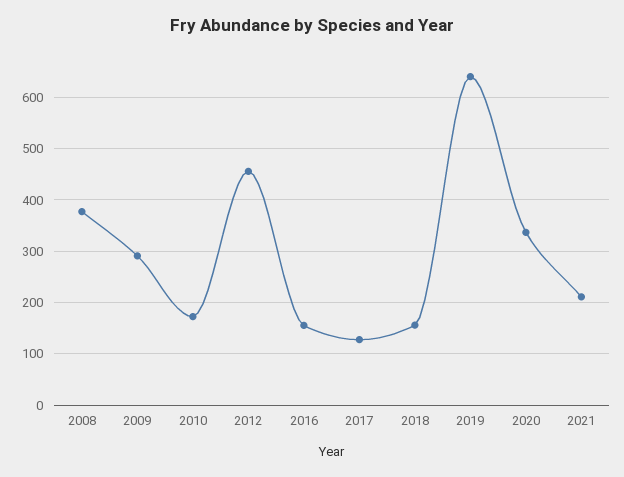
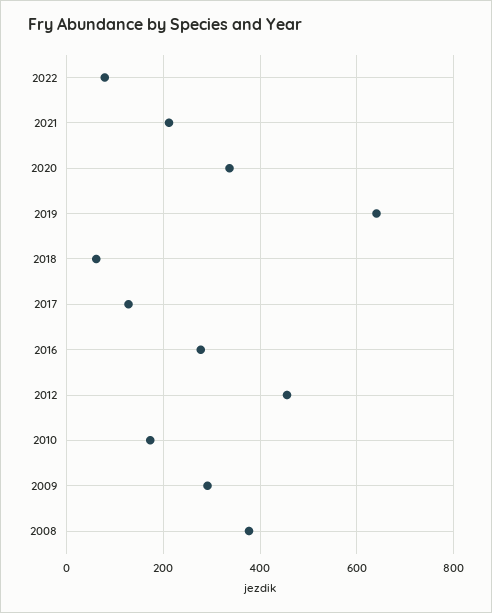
2016: 160 -> 280
2018: 160 -> 60
2022: none -> 80

